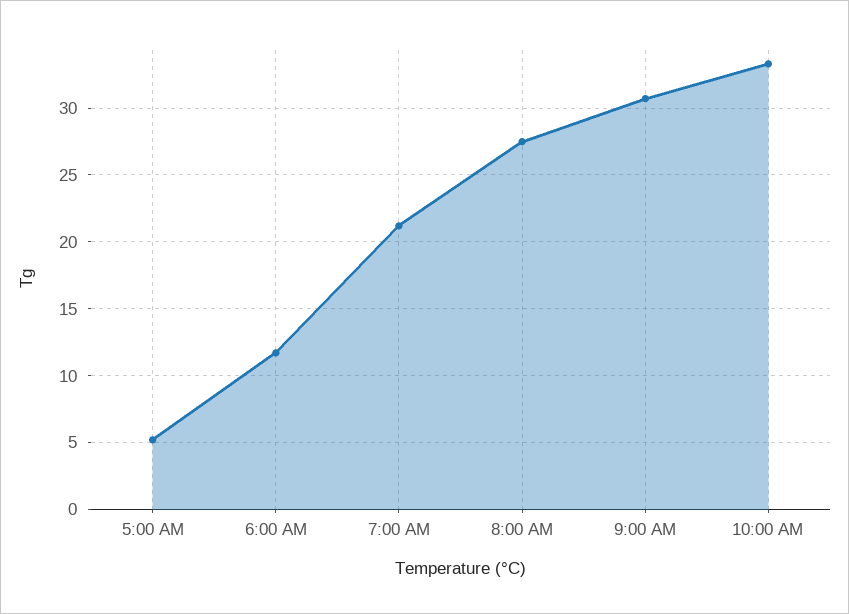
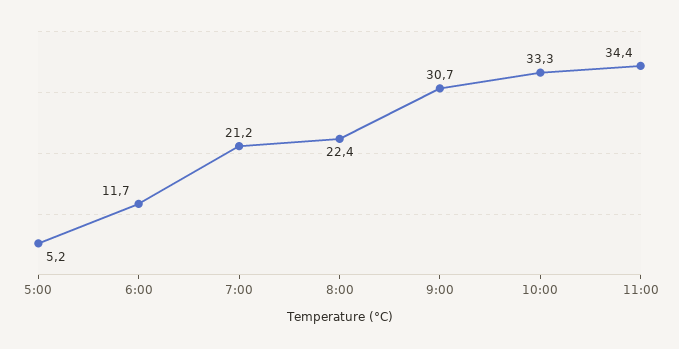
8:00 AM: 27.5 -> 22.4
11:00: none -> 34.4

